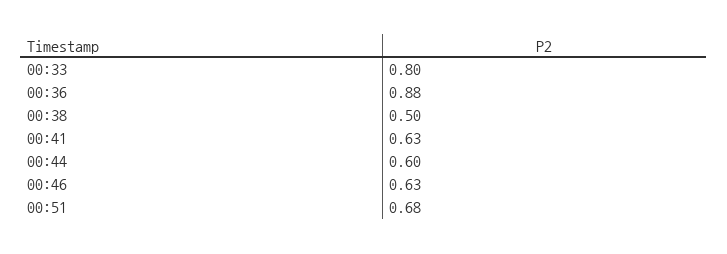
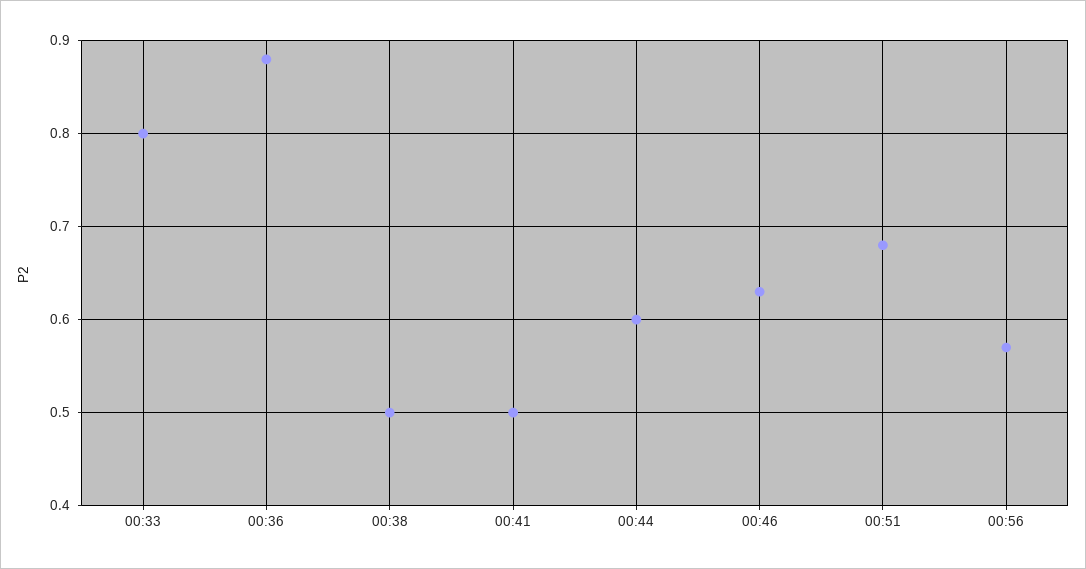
00:41: 0.63 -> 0.5
00:56: none -> 0.57

